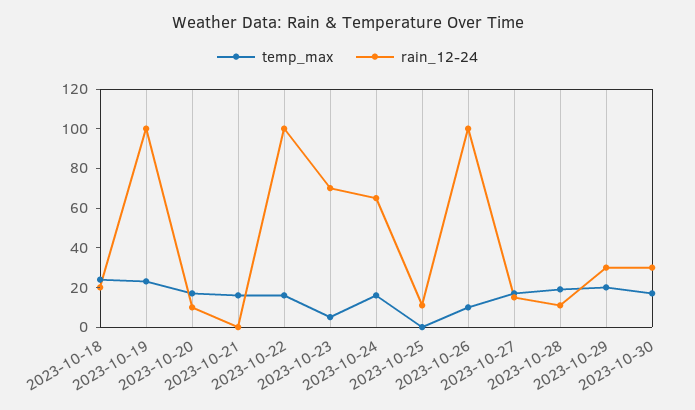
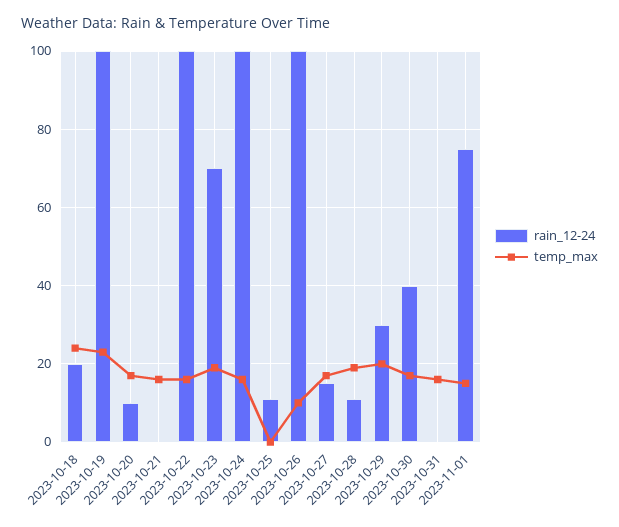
temp_max, 2023-10-23: 5 -> 20
rain_12-24, 2023-10-24: 65 -> 100
rain_12-24, 2023-10-30: 30 -> 40
rain_12-24, 2023-10-31: none -> 0
temp_max, 2023-10-31: none -> 15
rain_12-24, 2023-11-01: none -> 75
temp_max, 2023-11-01: none -> 15

